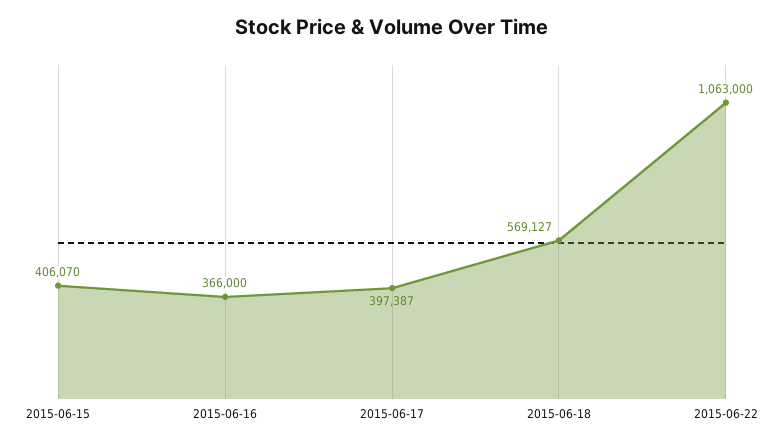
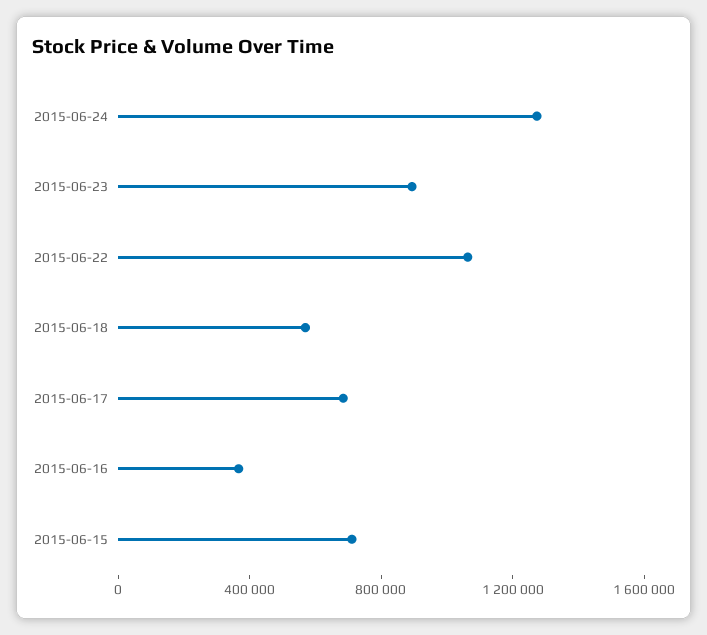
2015-06-15: 406070 -> 700000
2015-06-17: 397387 -> 700000
2015-06-24: none -> 1300000
2015-06-23: none -> 900000

